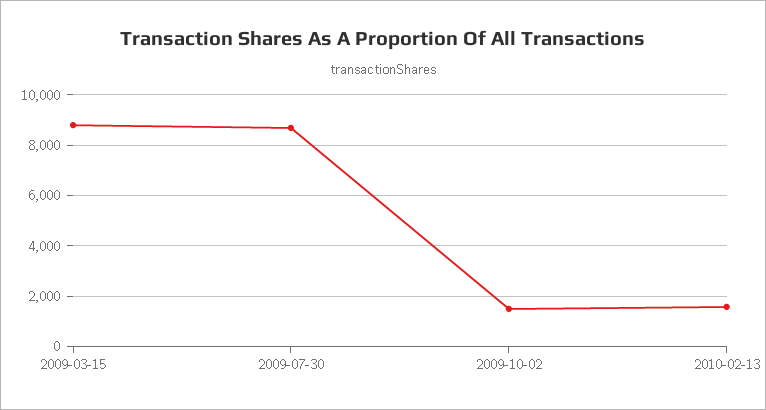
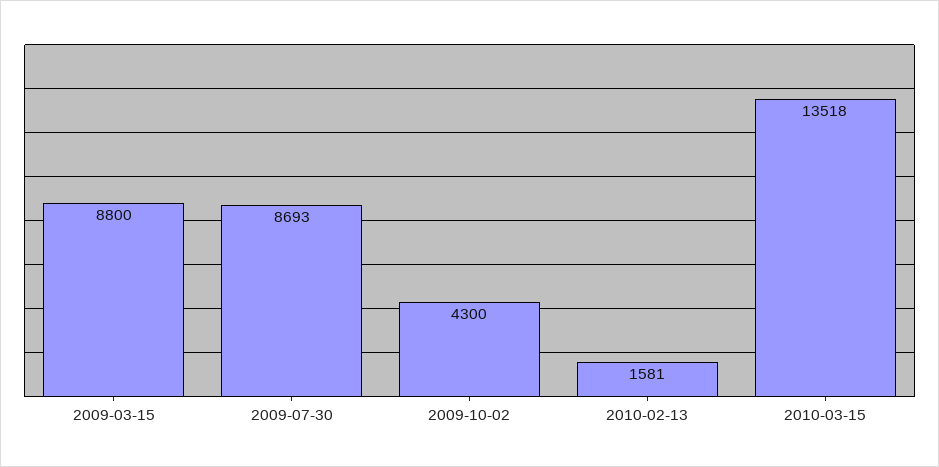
2009-10-02: 1500 -> 4300
2010-03-15: none -> 13518

